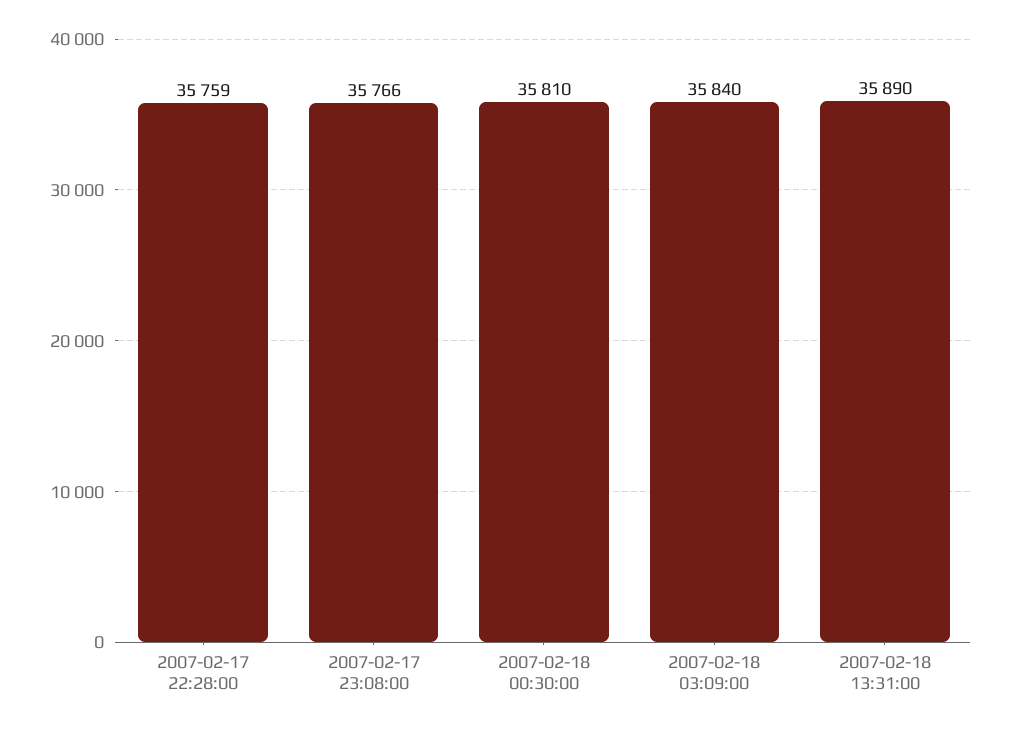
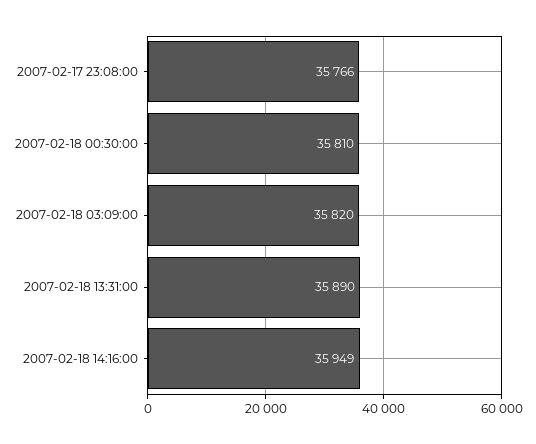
2007-02-17 22:28:00: 35759 -> none
2007-02-18 03:09:00: 35840 -> 35820
2007-02-18 14:16:00: none -> 35949

